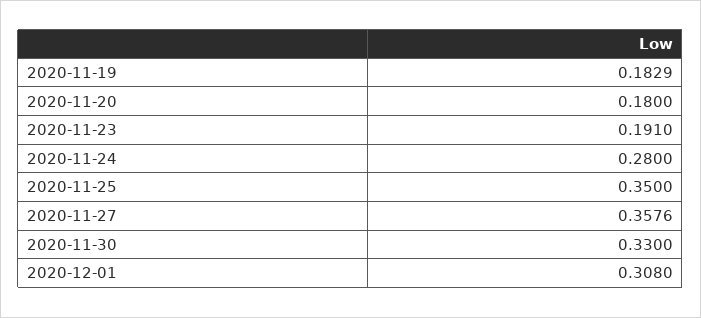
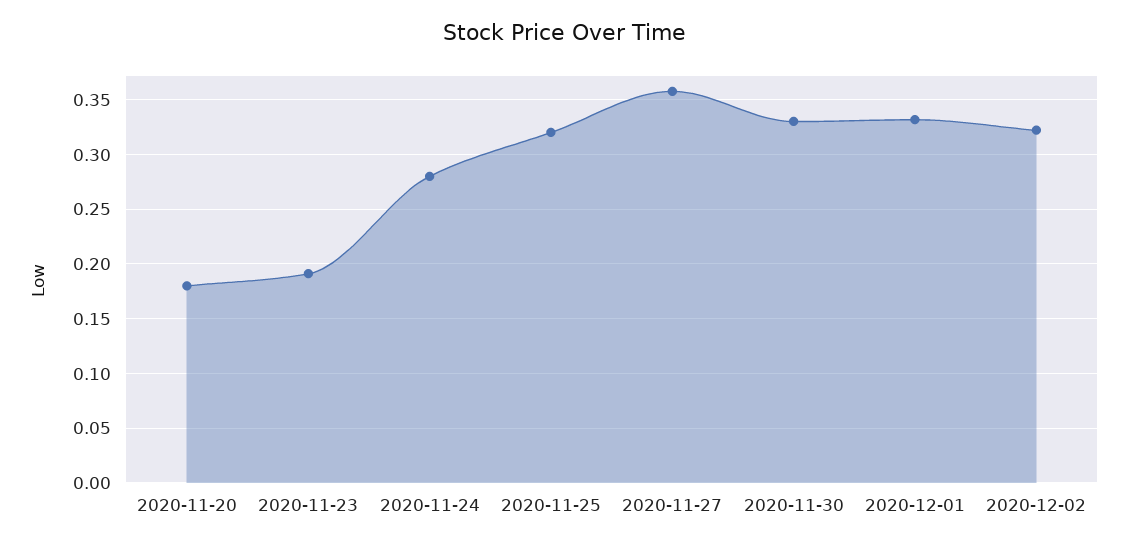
2020-11-19: 0.1829 -> none
2020-11-25: 0.35 -> 0.32
2020-12-01: 0.308 -> 0.33
2020-12-02: none -> 0.32

